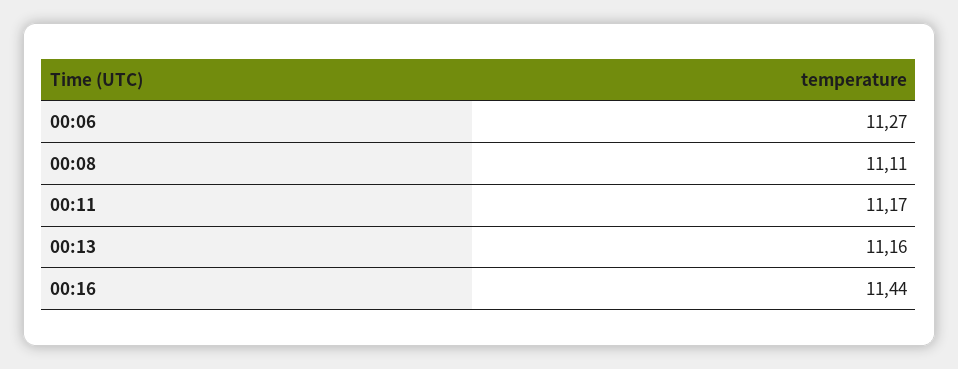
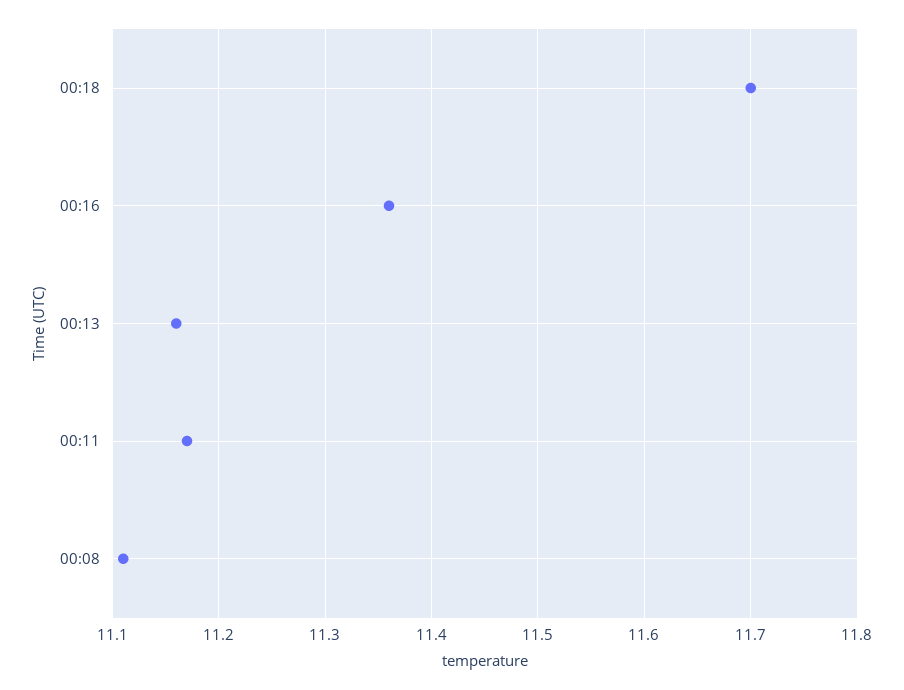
00:06: 11.27 -> none
00:16: 11.44 -> 11.36
00:18: none -> 11.7

